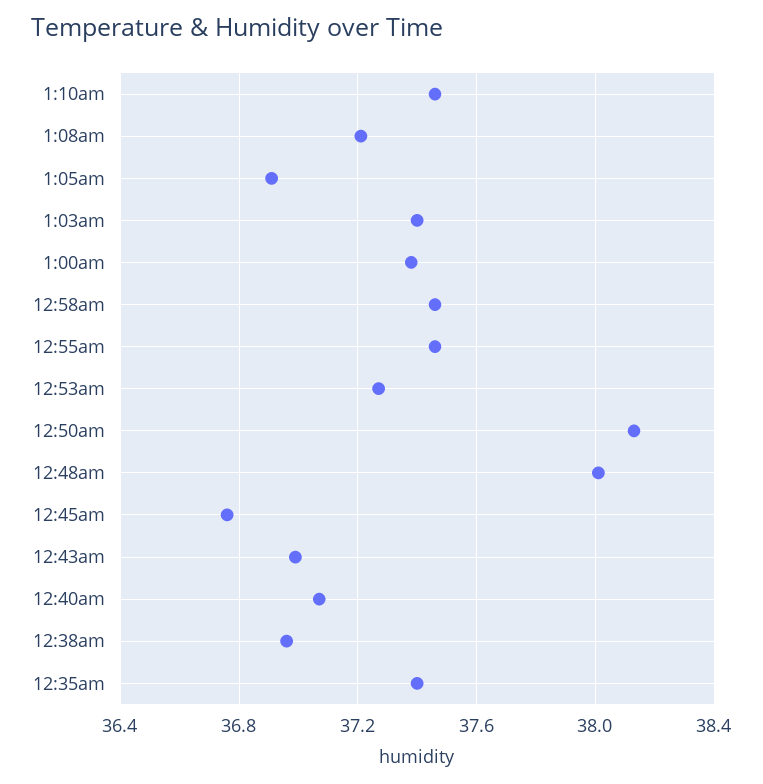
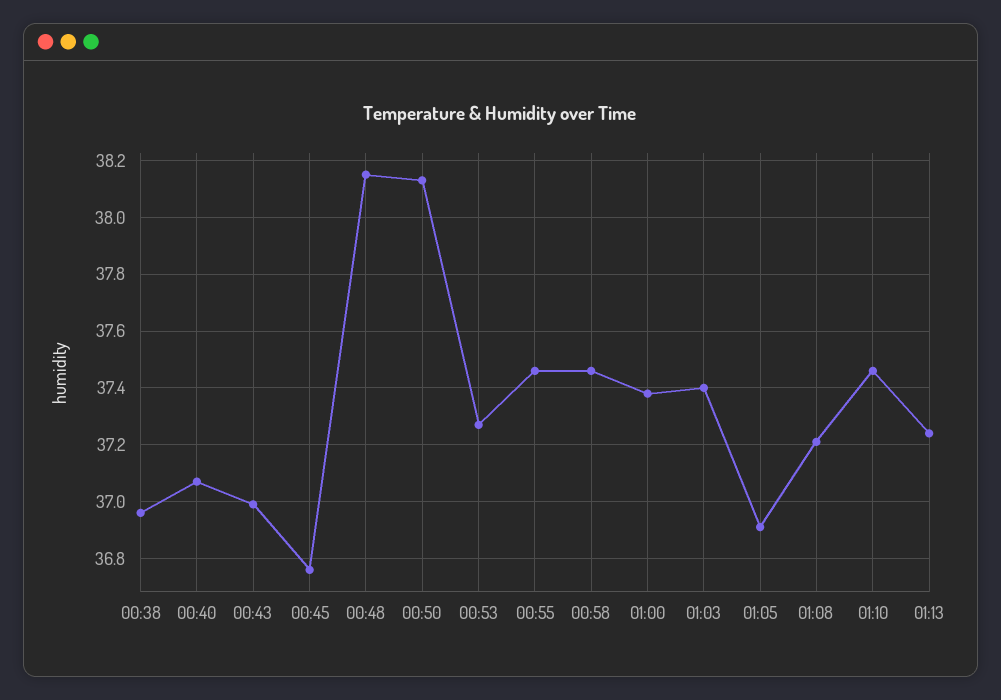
12:48am: 38 -> 38.15
12:35am: 37.4 -> none
01:13: none -> 37.25

